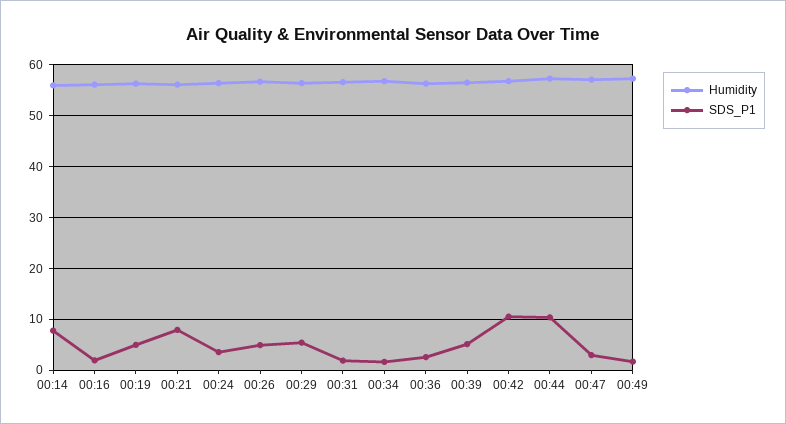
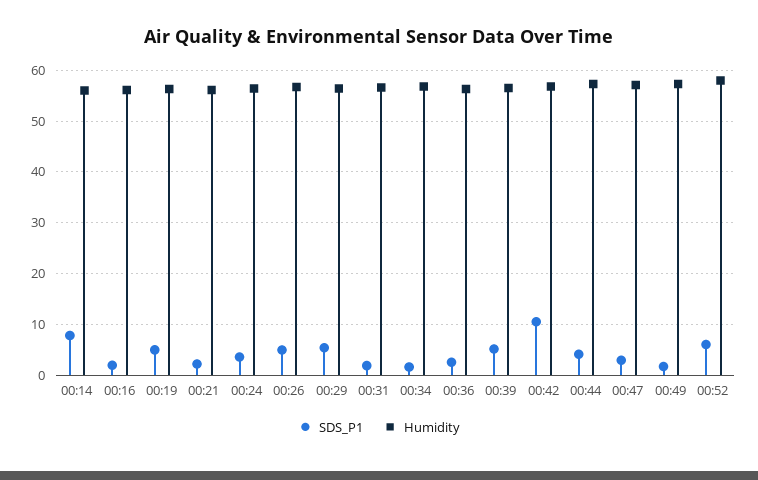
SDS_P1, 00:21: 8 -> 2
SDS_P1, 00:44: 10 -> 4
SDS_P1, 00:52: none -> 6
Humidity, 00:52: none -> 58

